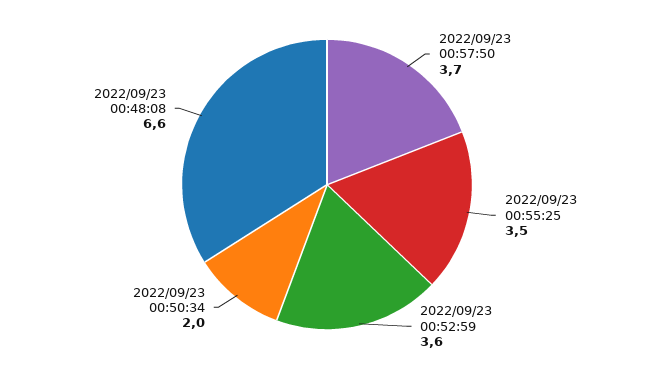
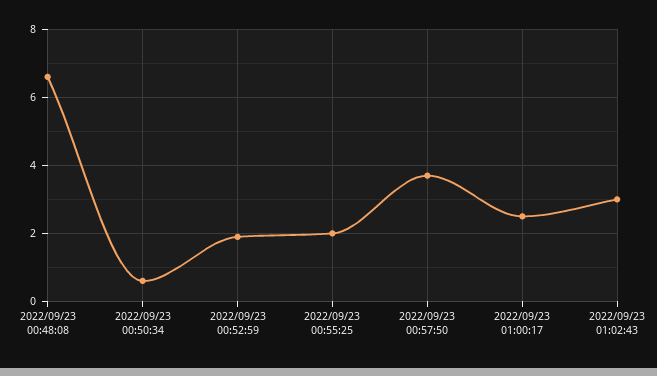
2022/09/23 00:55:25: 3.5 -> 2
2022/09/23 00:52:59: 3.6 -> 2
2022/09/23 00:50:34: 2 -> 0.5
2022/09/23 01:00:17: none -> 2.5
2022/09/23 01:02:43: none -> 3

